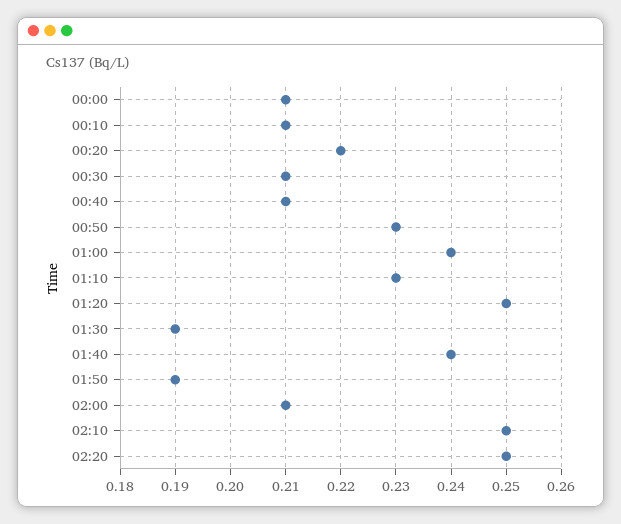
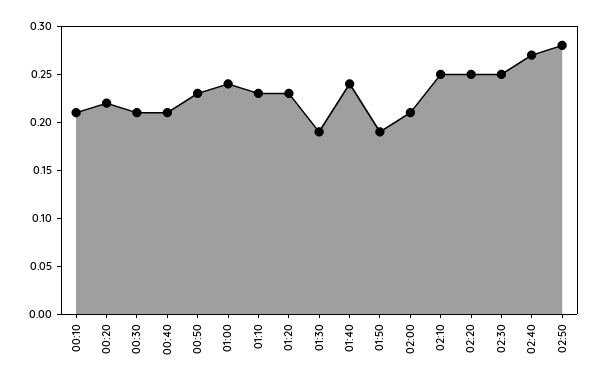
00:00: 0.21 -> none
01:20: 0.25 -> 0.23
02:30: none -> 0.25
02:40: none -> 0.27
02:50: none -> 0.28

